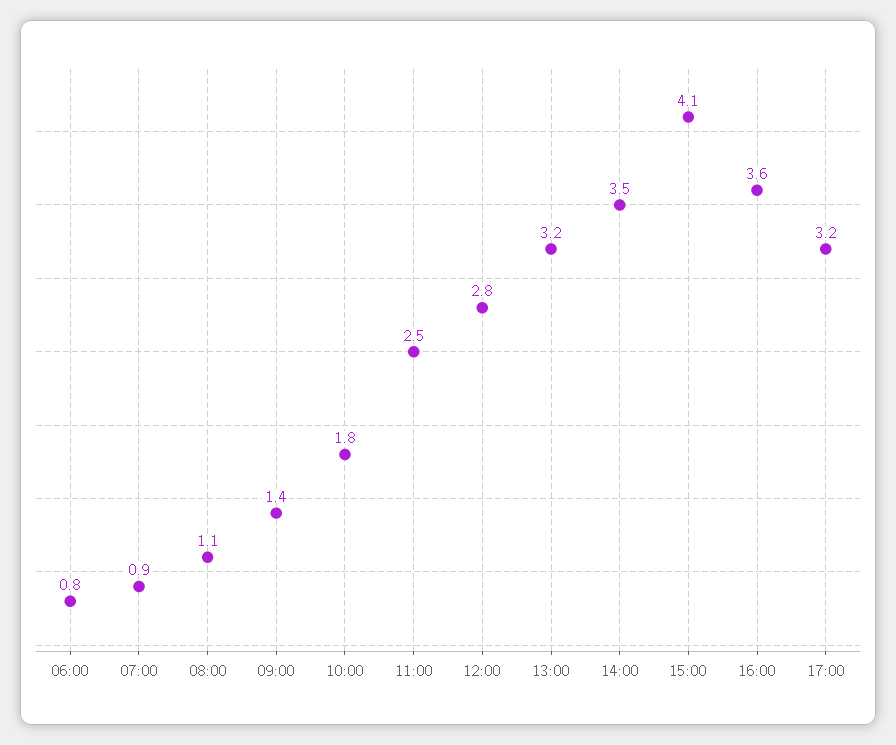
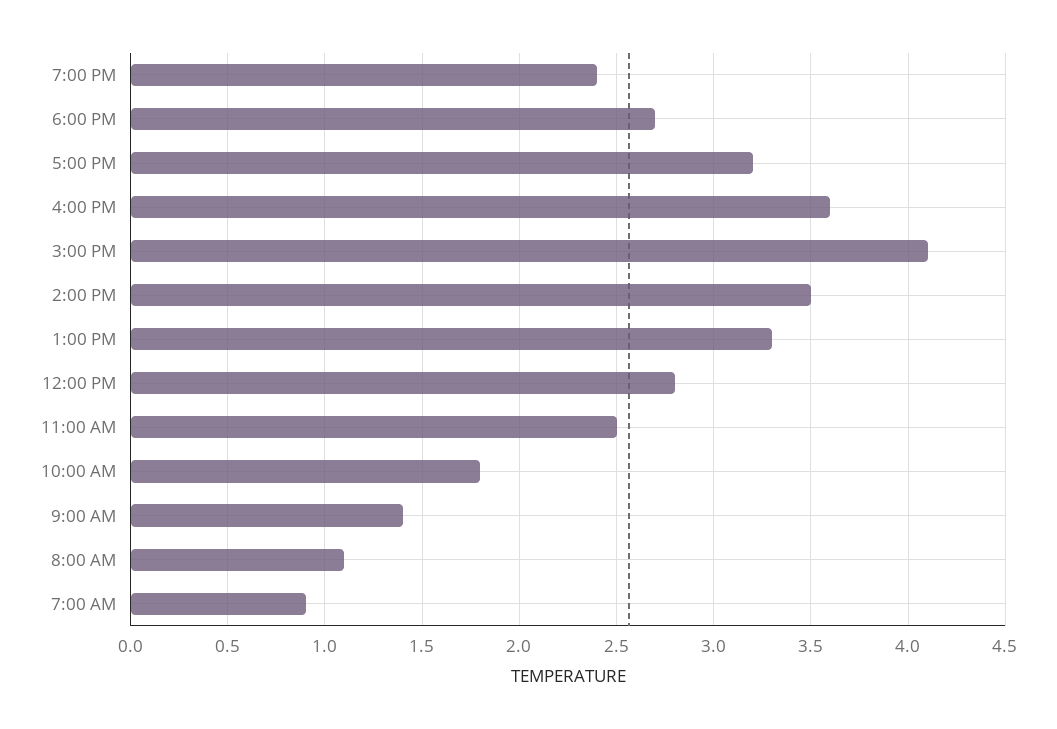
06:00: 0.8 -> none
13:00: 3.2 -> 3.3
7:00 PM: none -> 2.4
6:00 PM: none -> 2.7

